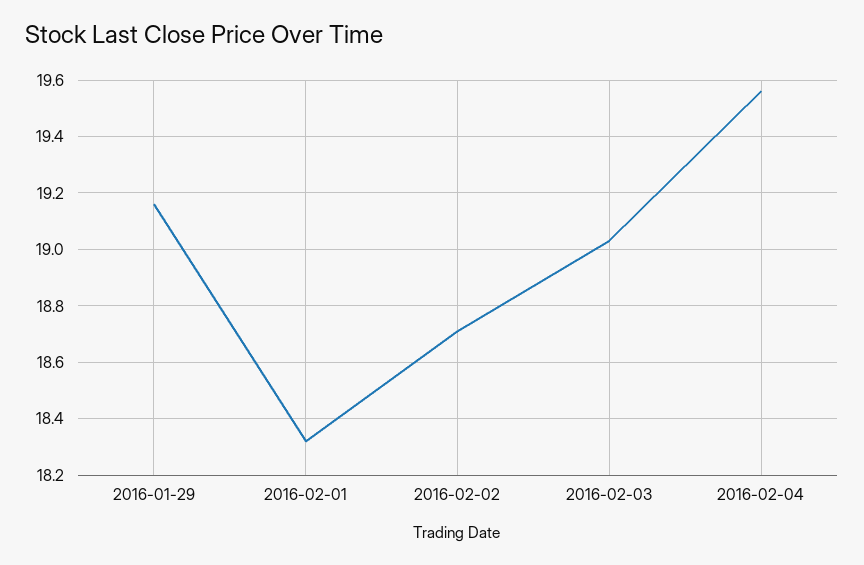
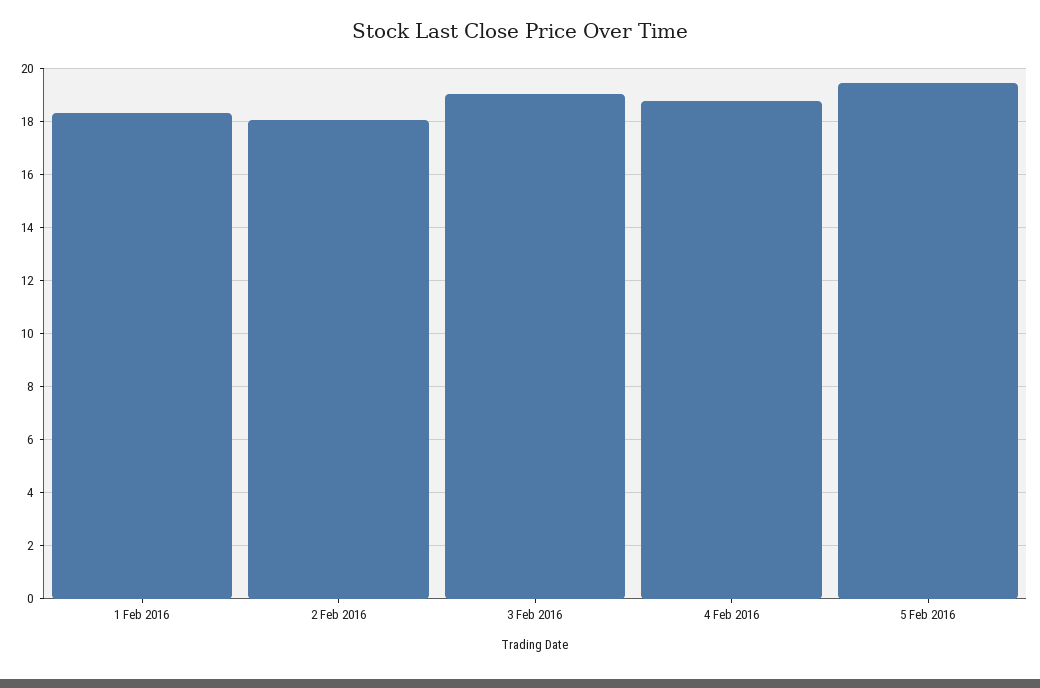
2016-01-29: 19.15 -> none
2016-02-02: 18.7 -> 18
2016-02-04: 19.55 -> 18.75
5 Feb 2016: none -> 19.5

